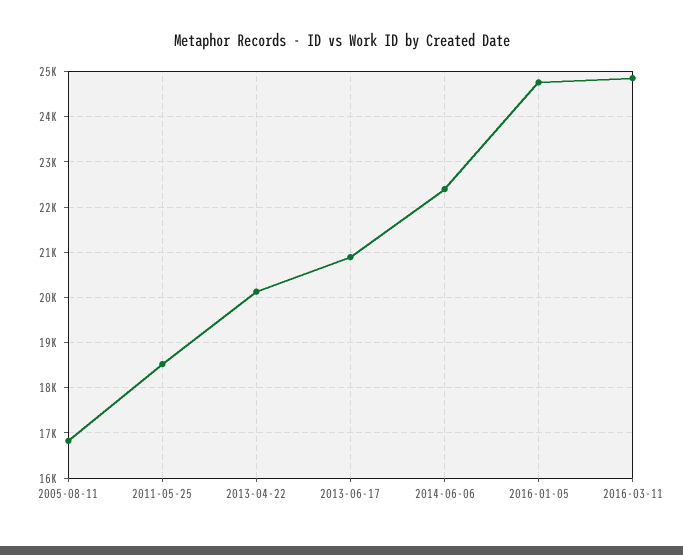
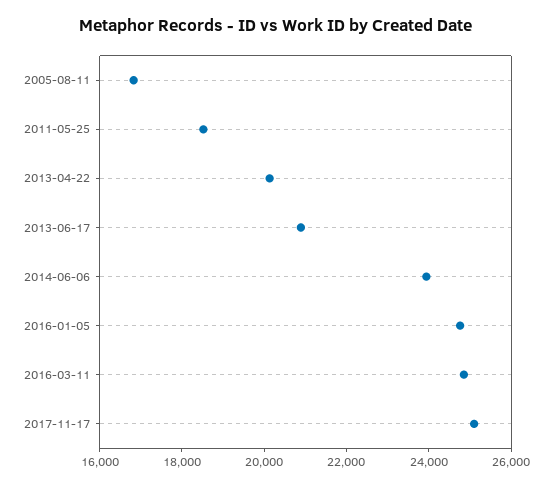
2014-06-06: 22400 -> 24000
2017-11-17: none -> 25000

